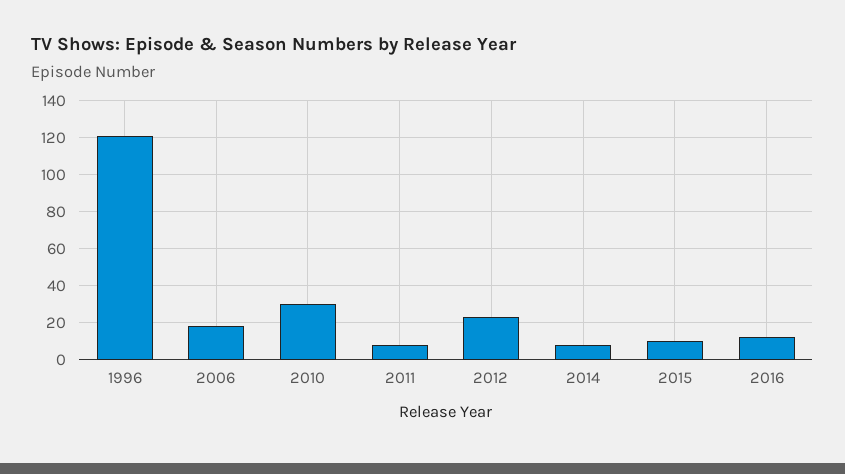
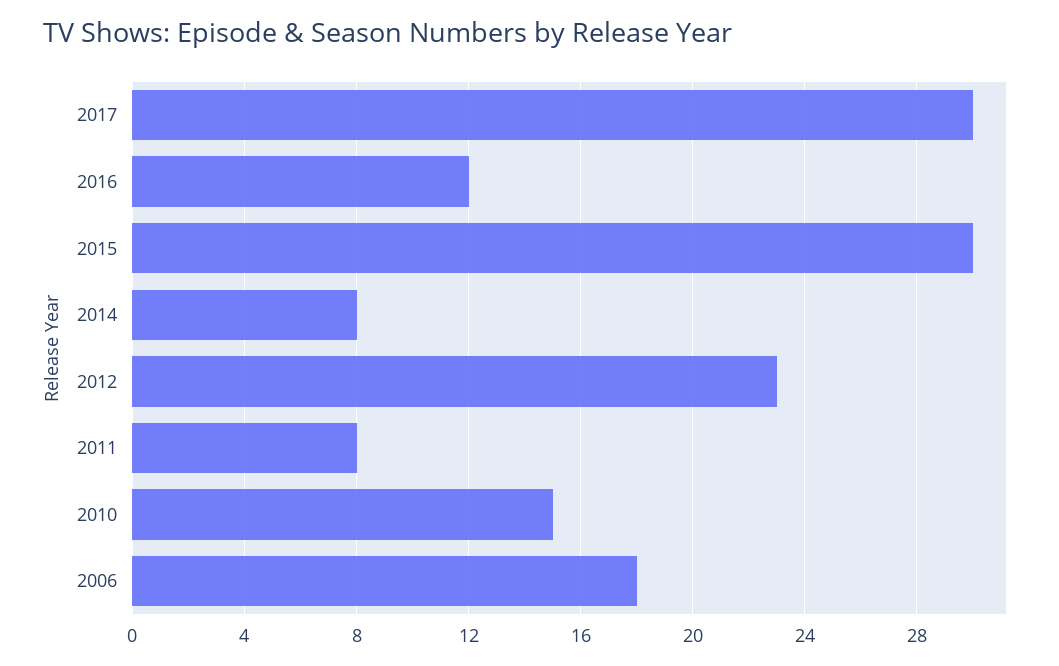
1996: 120 -> none
2010: 30 -> 15
2015: 10 -> 30
2017: none -> 30

